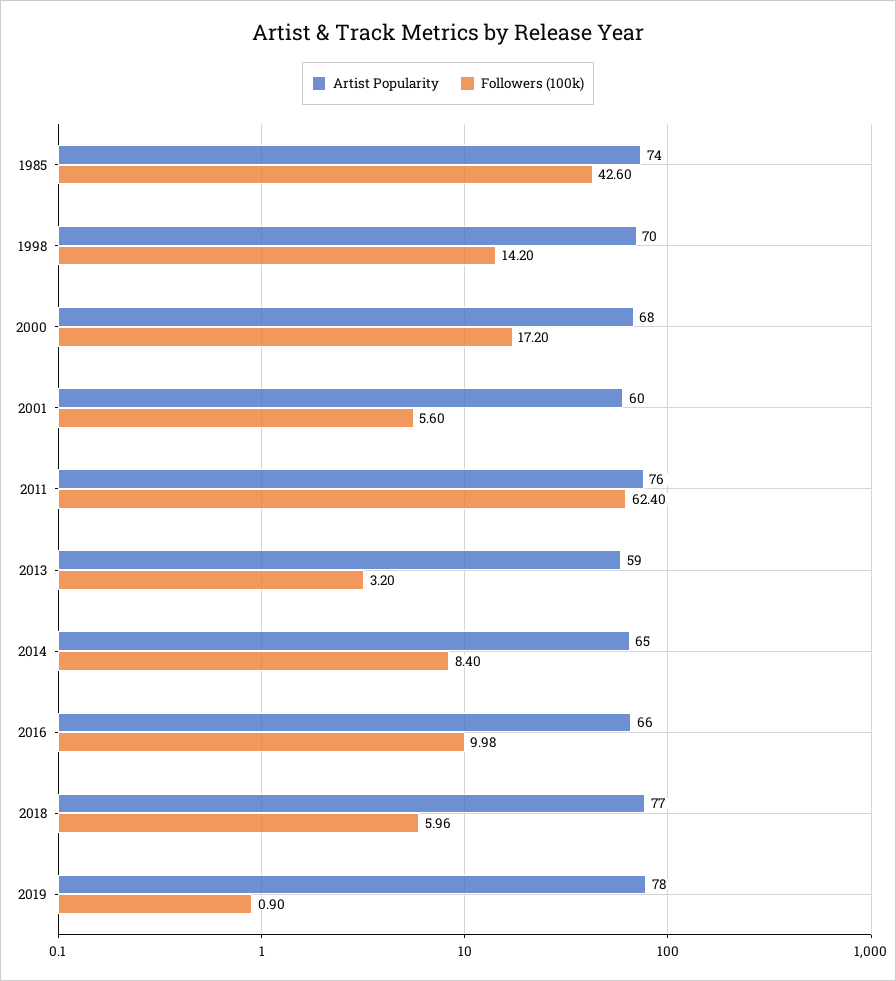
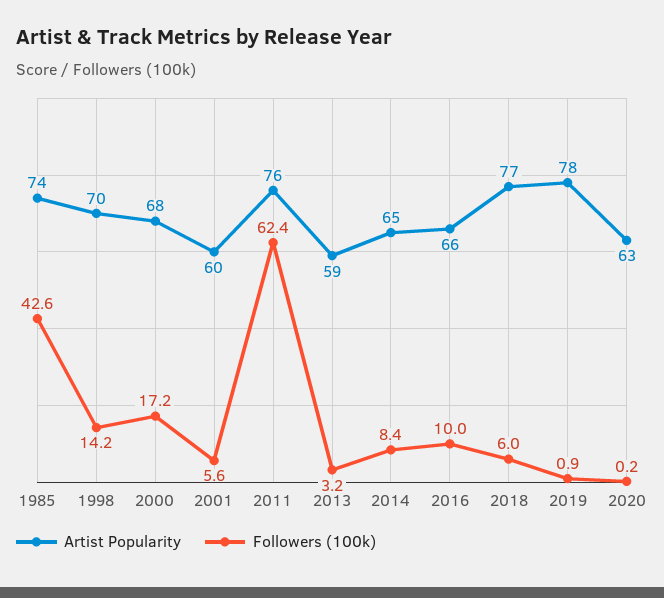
Artist Popularity, 2020: none -> 63
Followers (100k), 2020: none -> 0.2

